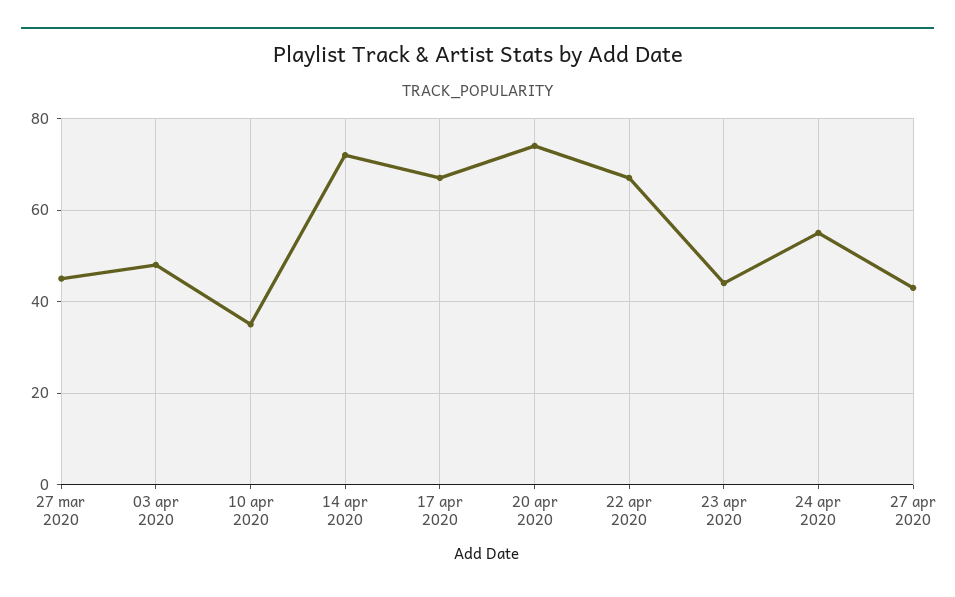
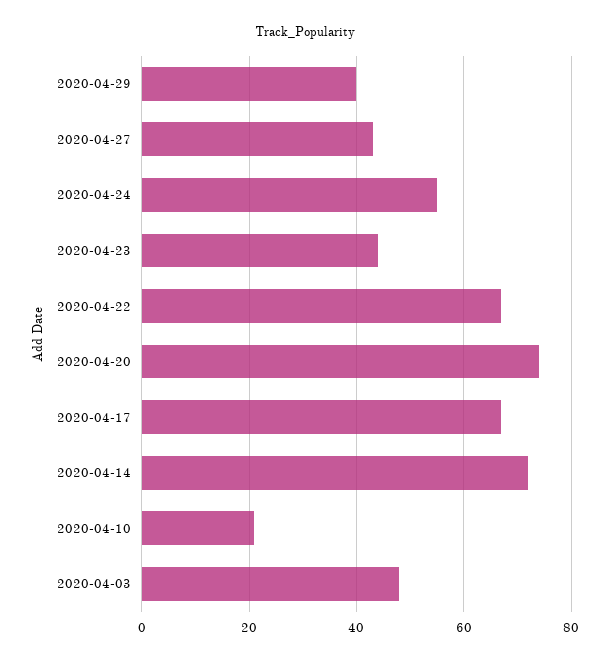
27 mar 2020: 45 -> none
10 apr 2020: 35 -> 20
2020-04-29: none -> 40

